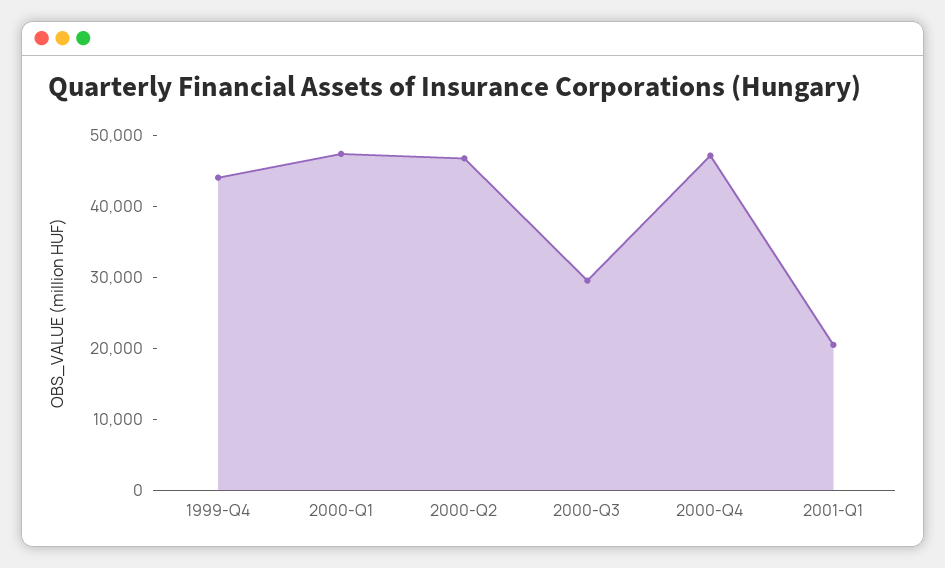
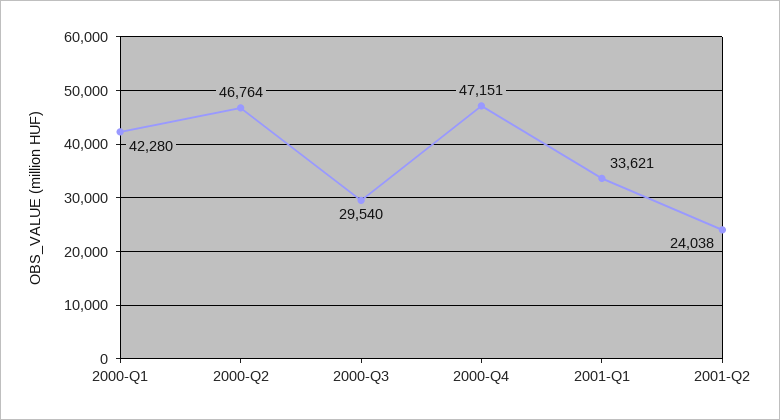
1999-Q4: 44000 -> none
2000-Q1: 48000 -> 42280
2001-Q1: 20000 -> 33621
2001-Q2: none -> 24038

